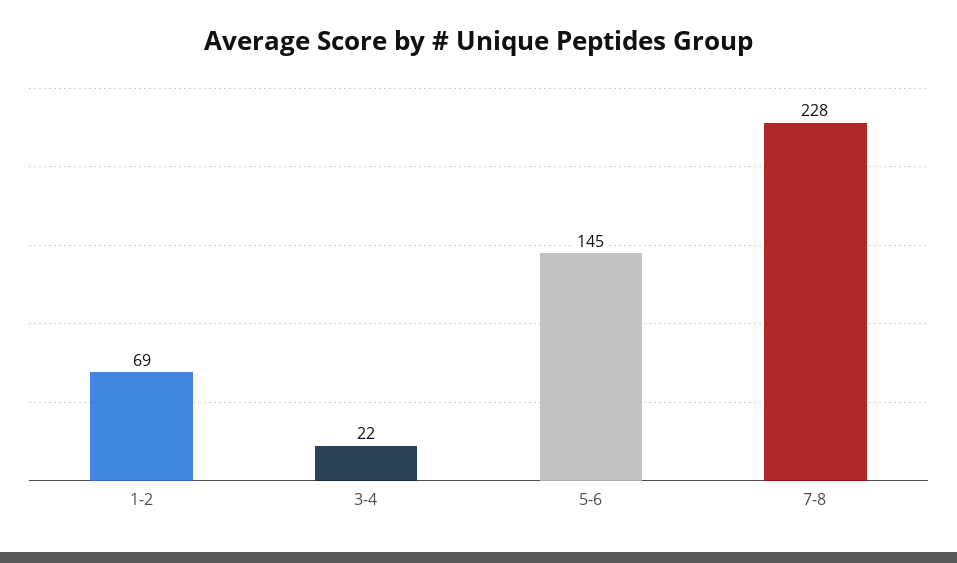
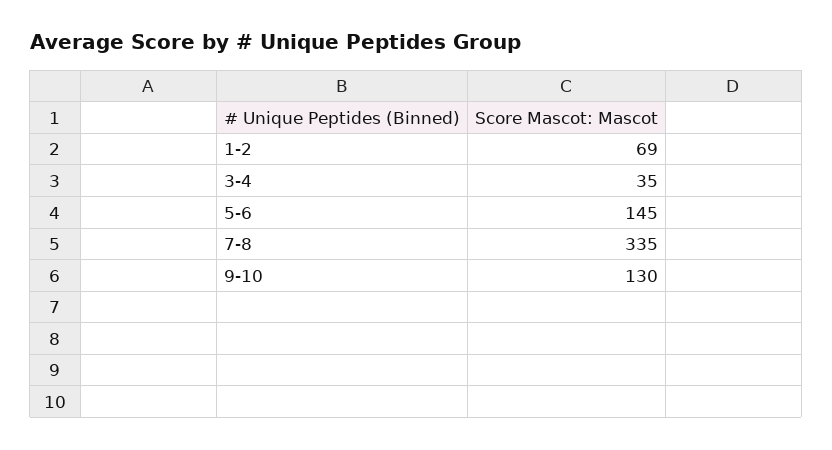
3-4: 22 -> 35
7-8: 228 -> 335
9-10: none -> 130

